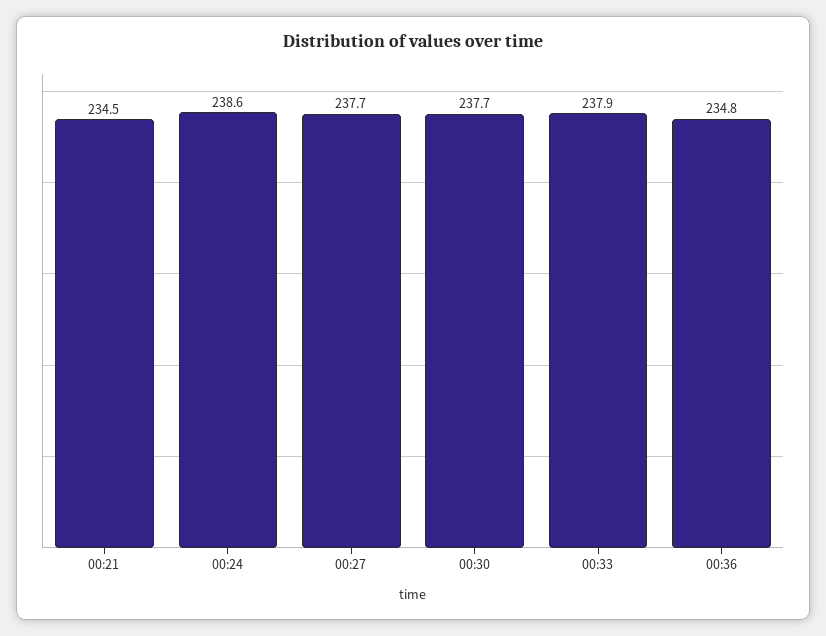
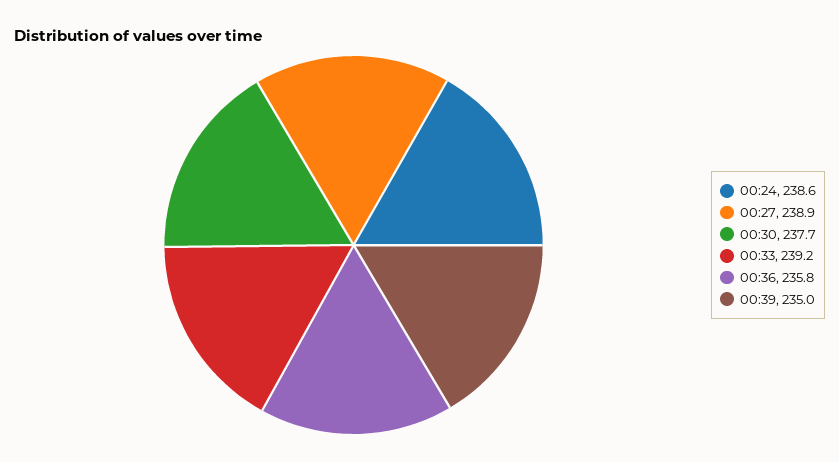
00:21: 234.5 -> none
00:27: 237.7 -> 238.9
00:33: 237.9 -> 239.2
00:36: 234.8 -> 235.8
00:39: none -> 235

